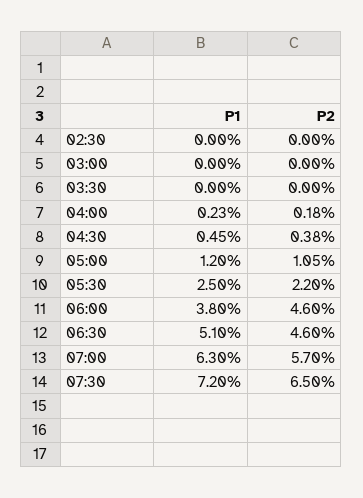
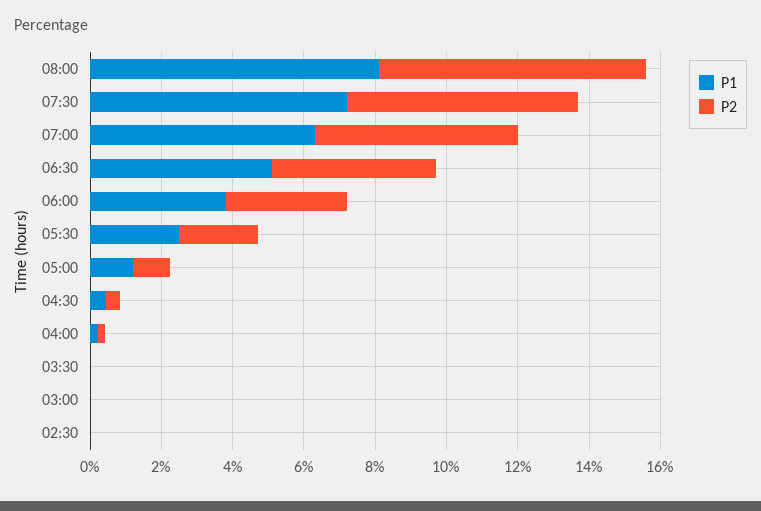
P2, 06:00: 4.6 -> 3.5
P1, 08:00: none -> 8
P2, 08:00: none -> 7.5

